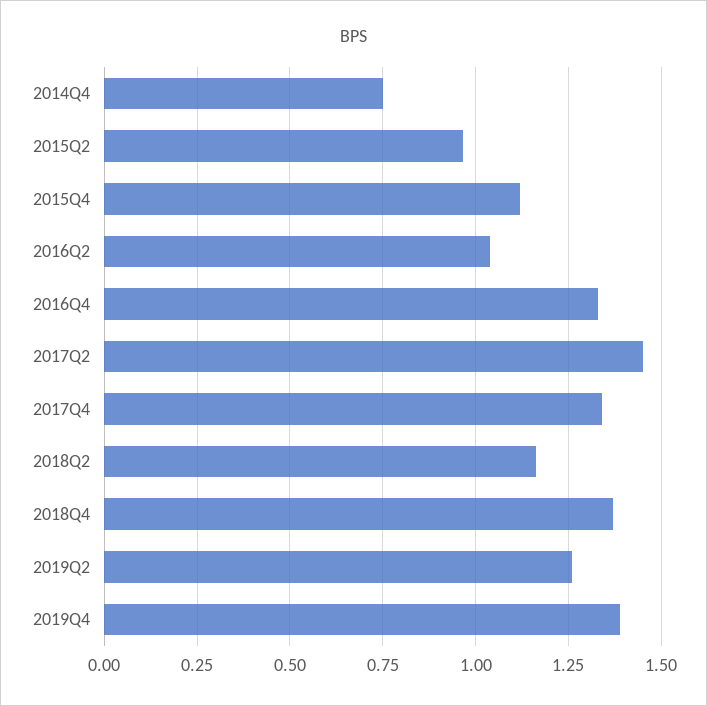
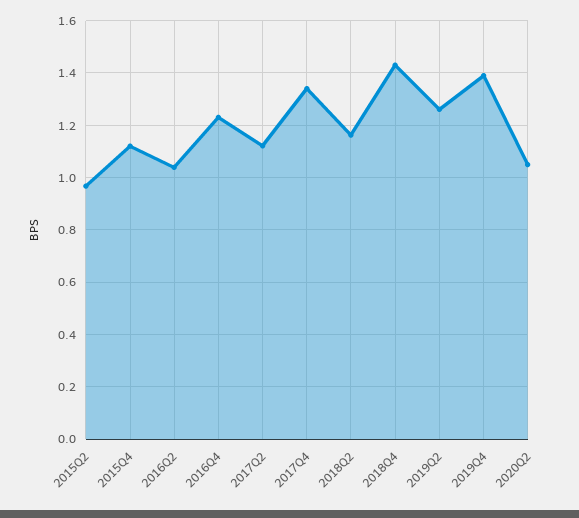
2014Q4: 0.75 -> none
2016Q4: 1.325 -> 1.225
2017Q2: 1.45 -> 1.125
2018Q4: 1.375 -> 1.425
2020Q2: none -> 1.05

